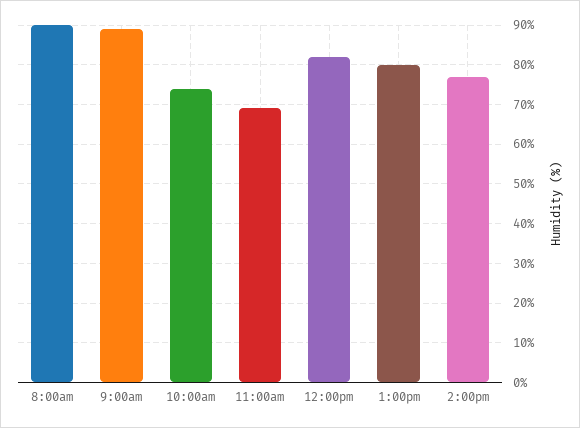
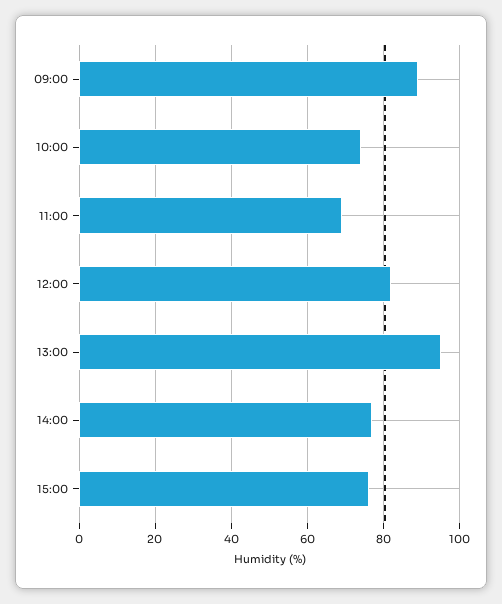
8:00am: 90 -> none
1:00pm: 80 -> 95
15:00: none -> 75

